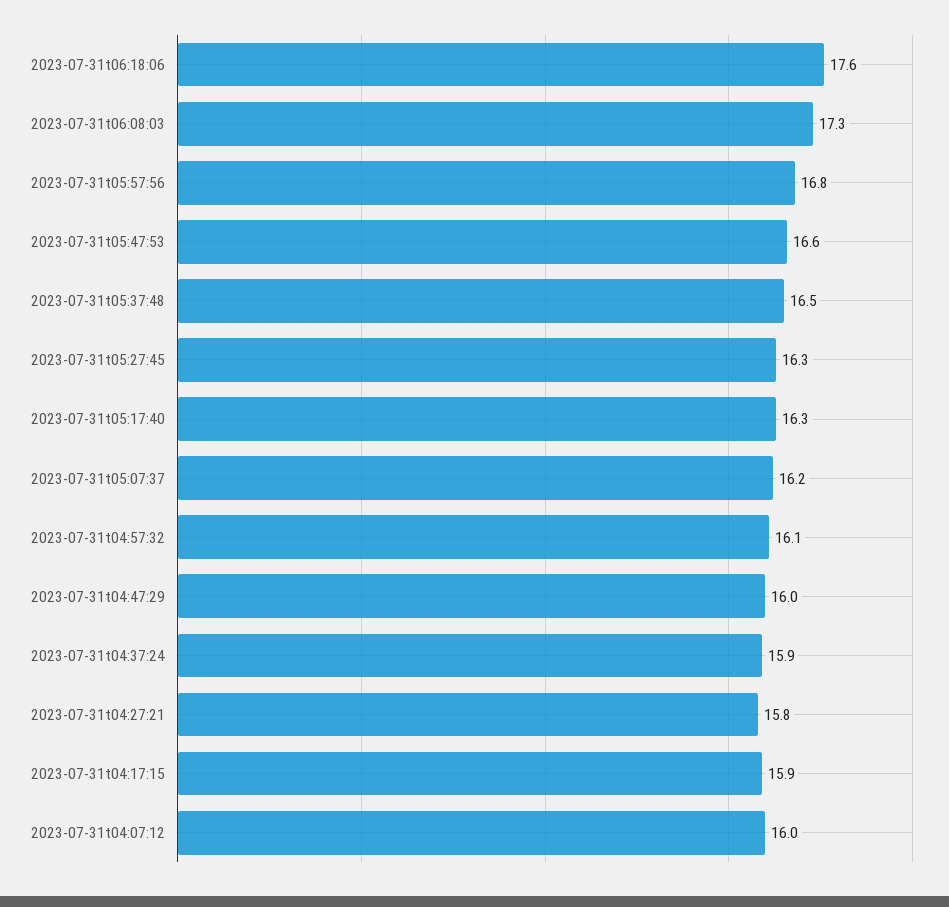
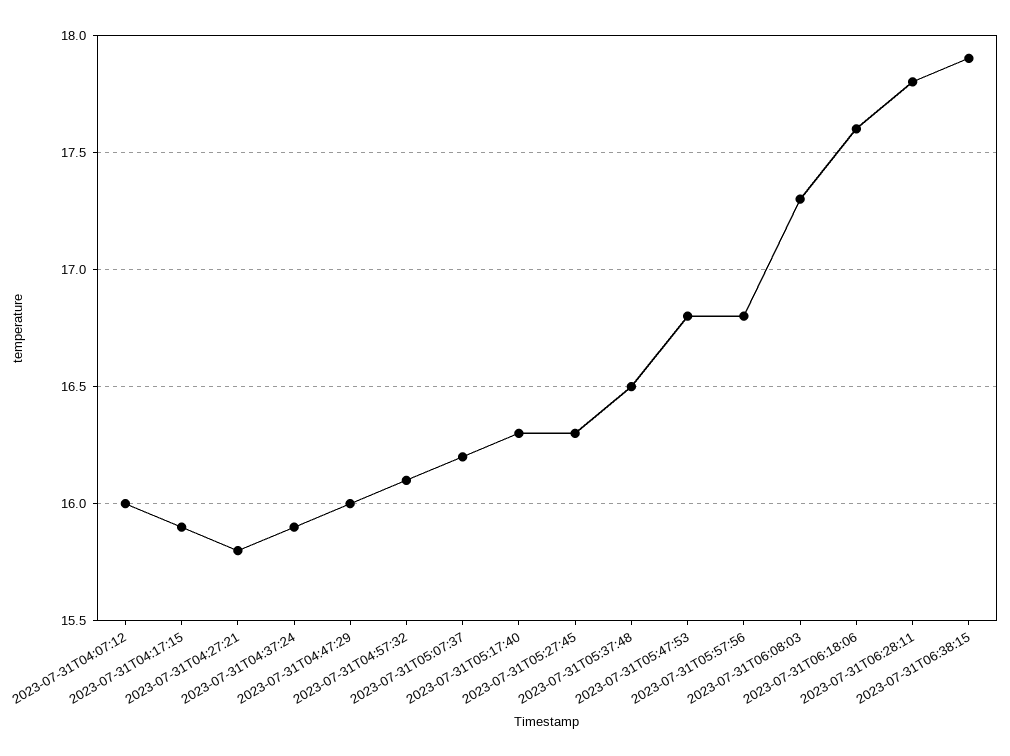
2023-07-31t05:47:53: 16.6 -> 16.8
2023-07-31T06:28:11: none -> 17.8
2023-07-31T06:38:15: none -> 17.9

